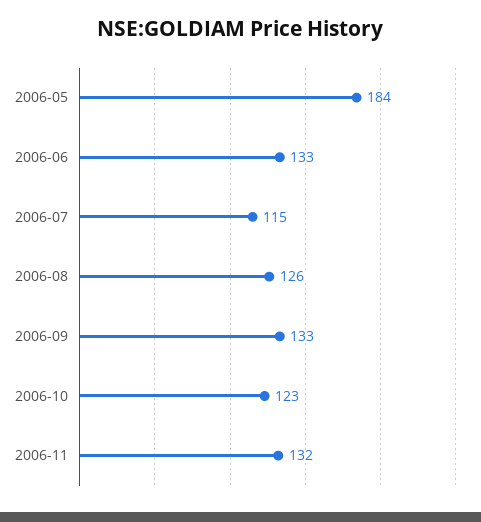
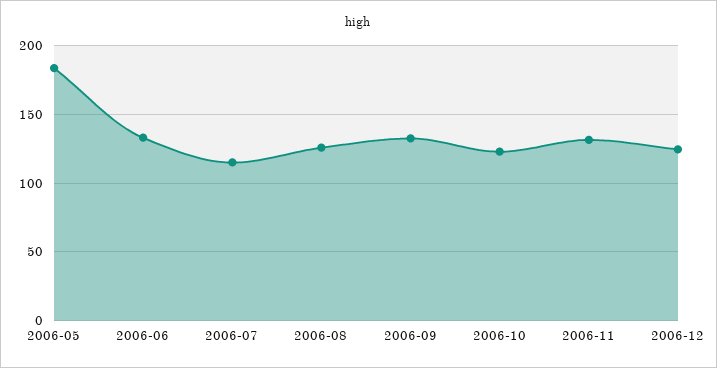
2006-12: none -> 125

